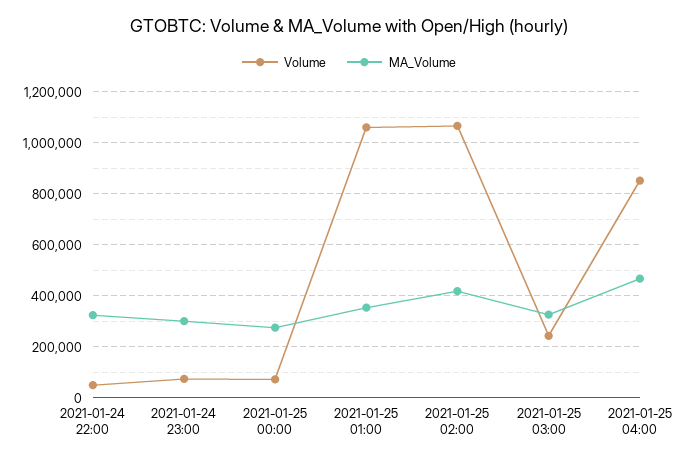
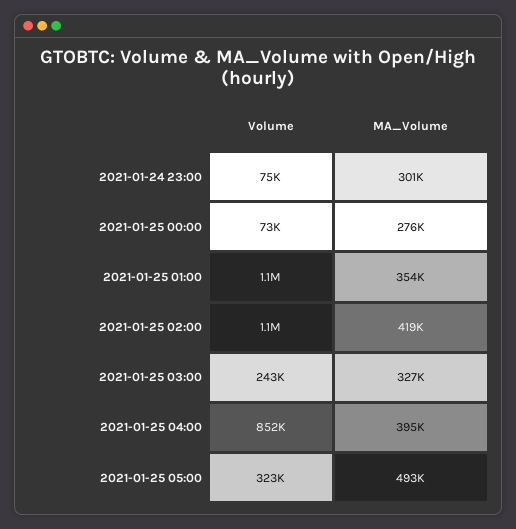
Volume, 2021-01-24 22:00: 50000 -> none
MA_Volume, 2021-01-24 22:00: 325000 -> none
MA_Volume, 2021-01-25 04:00: 475000 -> 395000
Volume, 2021-01-25 05:00: none -> 323000
MA_Volume, 2021-01-25 05:00: none -> 493000

